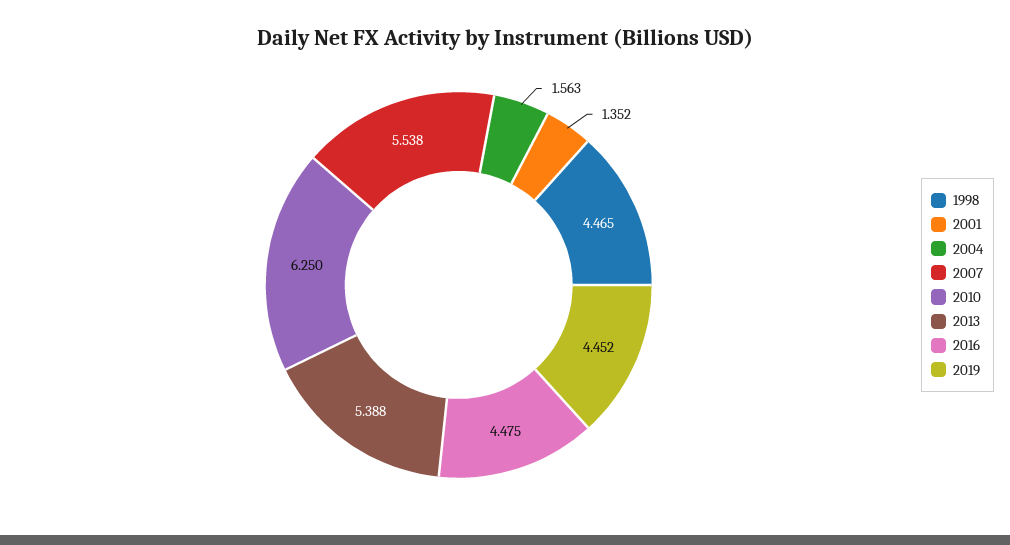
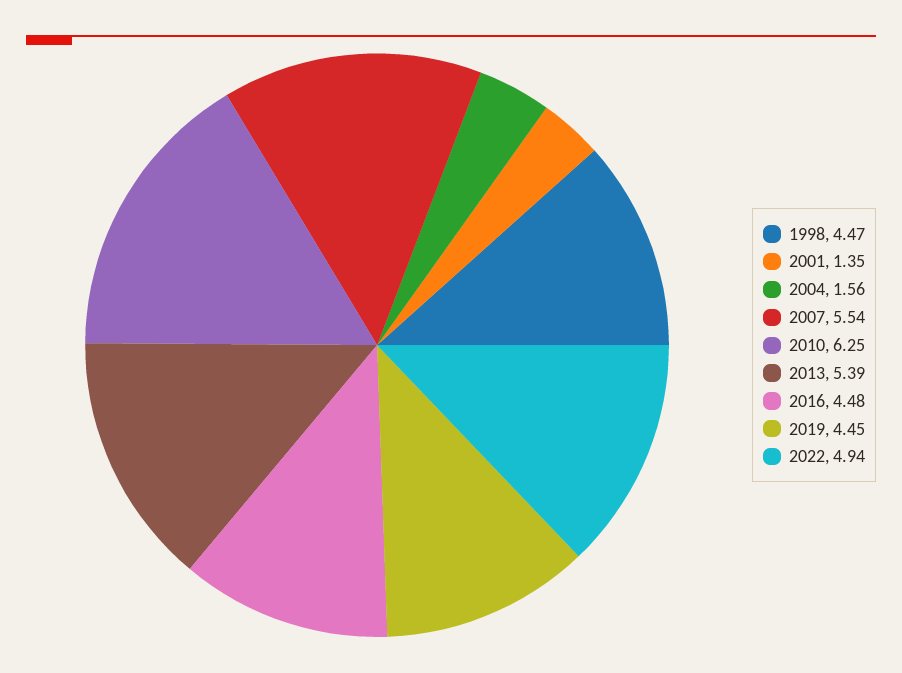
2022: none -> 4.94

